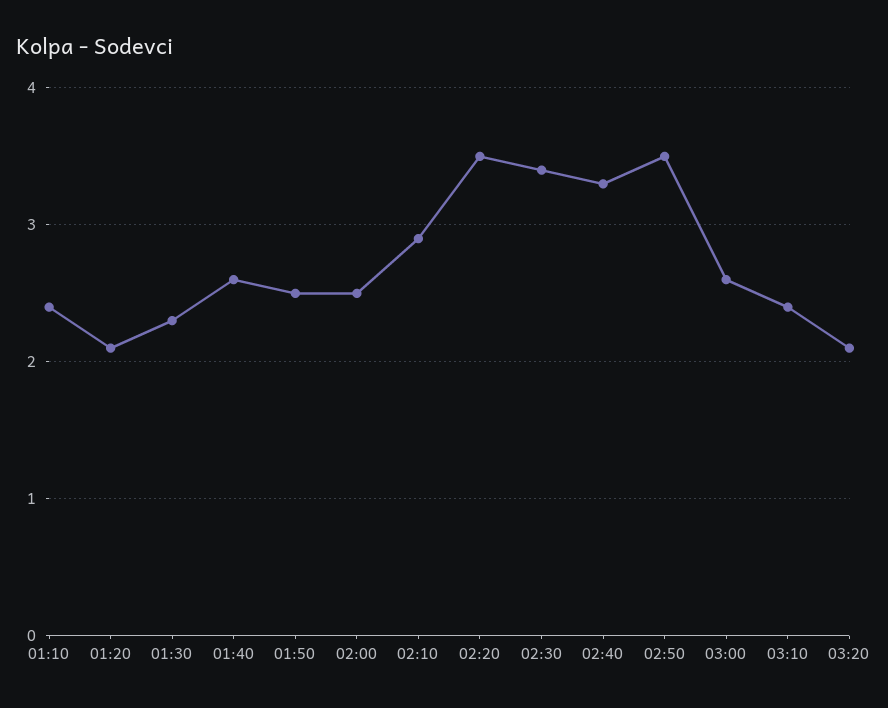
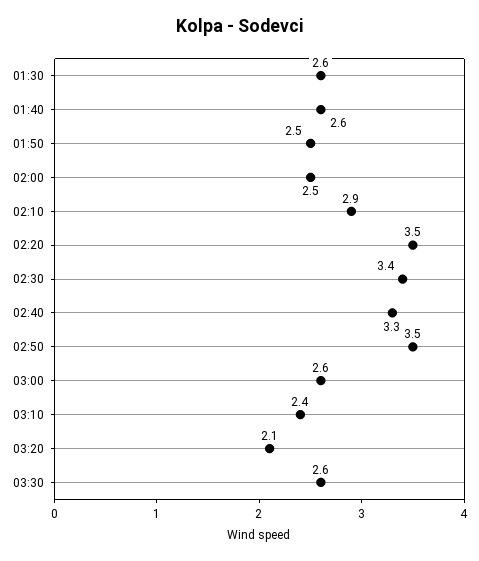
01:10: 2.4 -> none
01:20: 2.1 -> none
01:30: 2.3 -> 2.6
03:30: none -> 2.6

